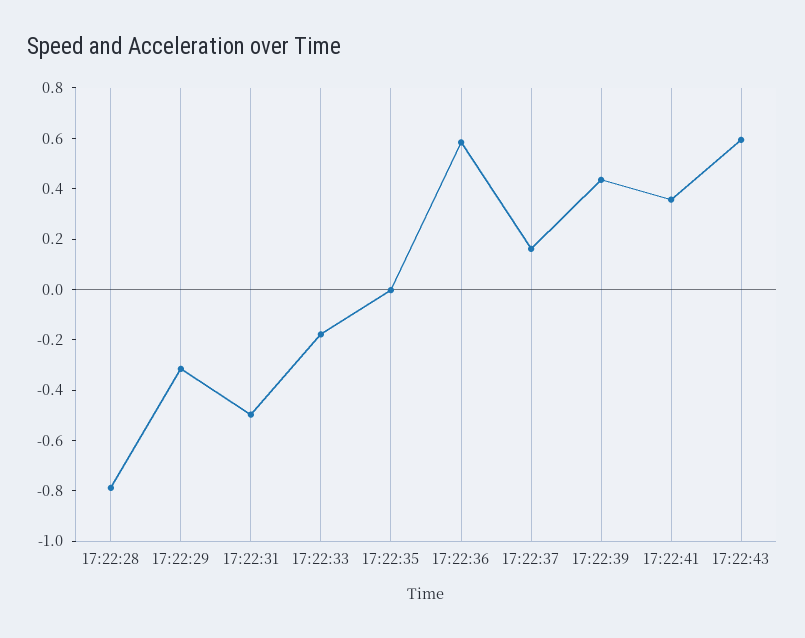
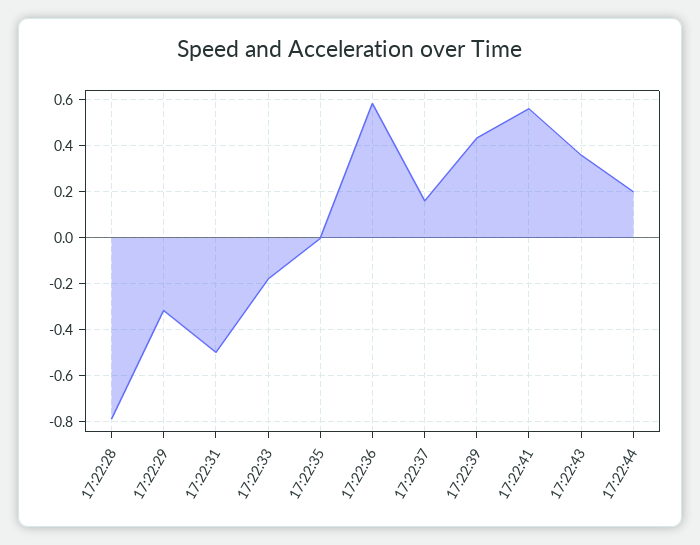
17:22:41: 0.35 -> 0.55
17:22:43: 0.6 -> 0.35
17:22:44: none -> 0.2

